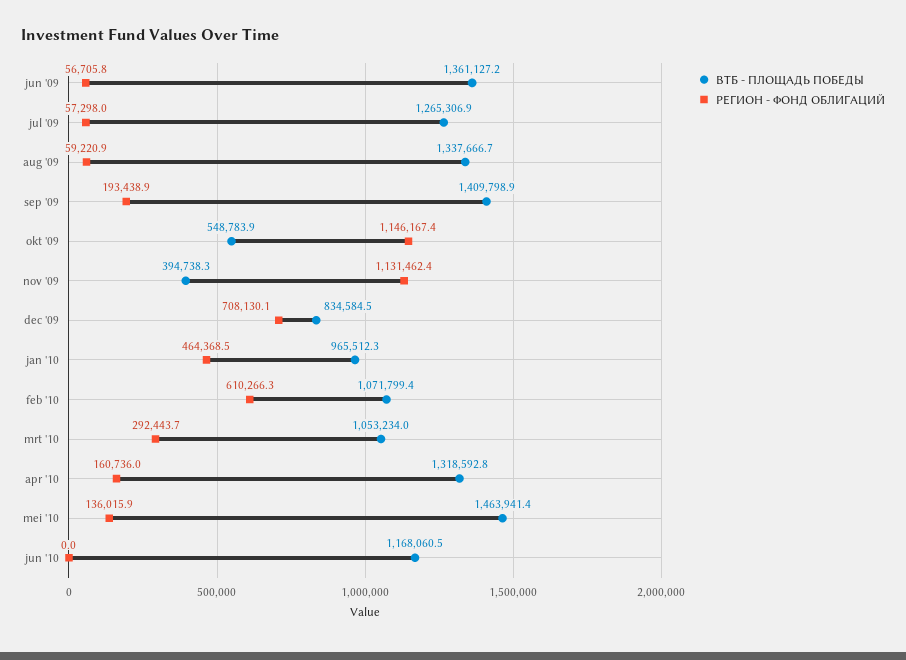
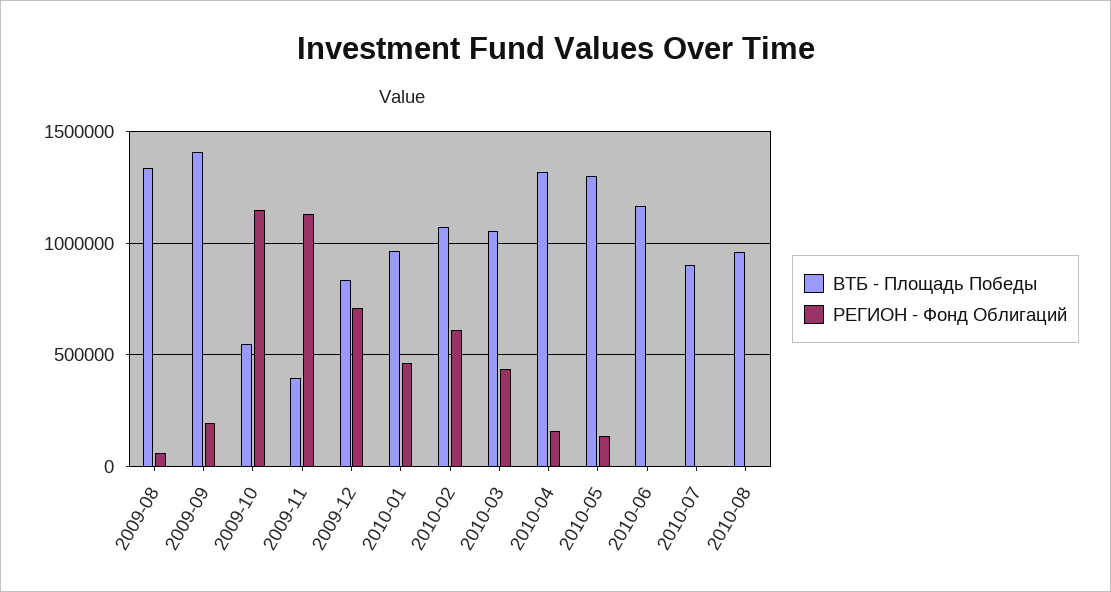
ВТБ - ПЛОЩАДЬ ПОБЕДЫ, jun '09: 1361127.2 -> none
РЕГИОН - ФОНД ОБЛИГАЦИЙ, jun '09: 56705.8 -> none
ВТБ - ПЛОЩАДЬ ПОБЕДЫ, jul '09: 1265306.9 -> none
РЕГИОН - ФОНД ОБЛИГАЦИЙ, jul '09: 57298 -> none
РЕГИОН - ФОНД ОБЛИГАЦИЙ, mrt '10: 292443.7 -> 450000
ВТБ - ПЛОЩАДЬ ПОБЕДЫ, mei '10: 1463941.4 -> 1300000
ВТБ - ПЛОЩАДЬ ПОБЕДЫ, 2010-07: none -> 900000
РЕГИОН - ФОНД ОБЛИГАЦИЙ, 2010-07: none -> 0
ВТБ - ПЛОЩАДЬ ПОБЕДЫ, 2010-08: none -> 950000
РЕГИОН - ФОНД ОБЛИГАЦИЙ, 2010-08: none -> 0

